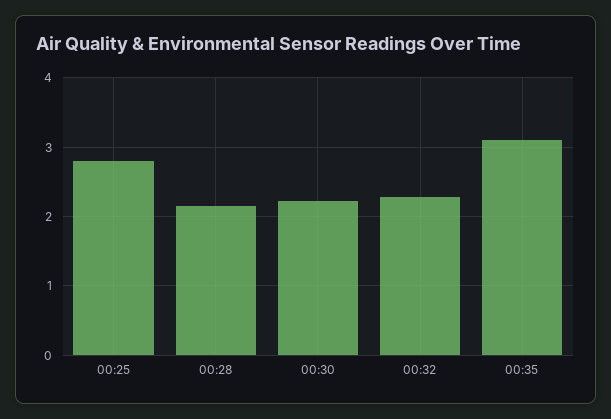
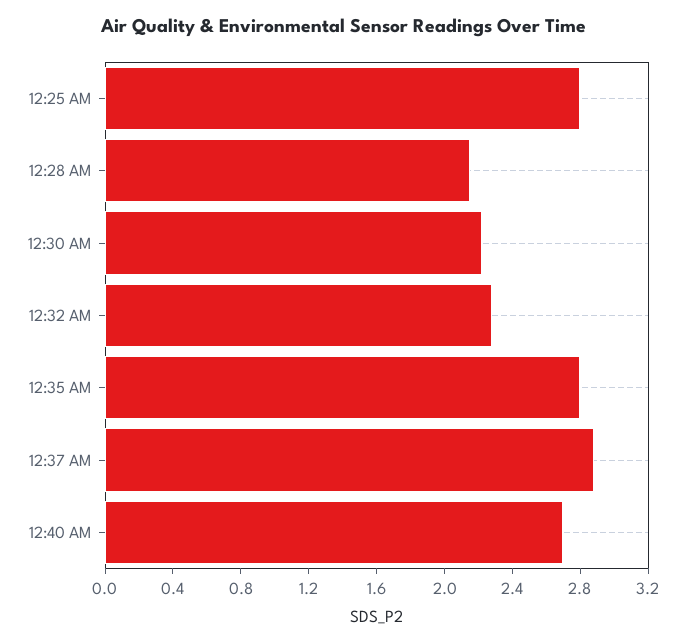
00:35: 3.1 -> 2.8
12:37 AM: none -> 2.9
12:40 AM: none -> 2.7

